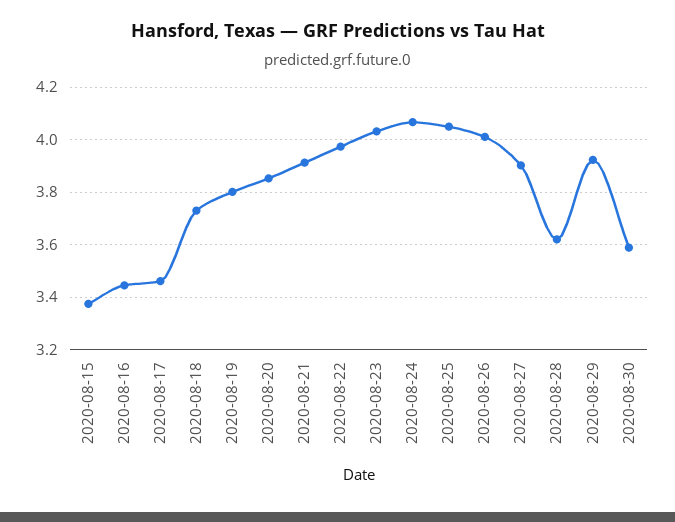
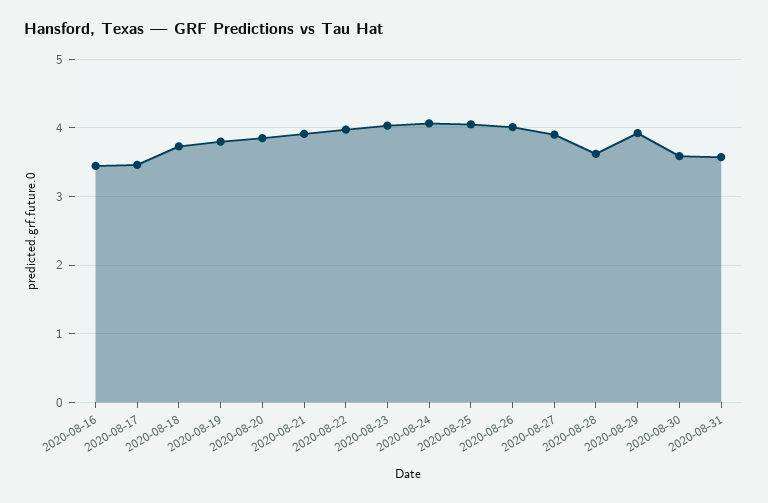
2020-08-15: 3.375 -> none
2020-08-31: none -> 3.6

